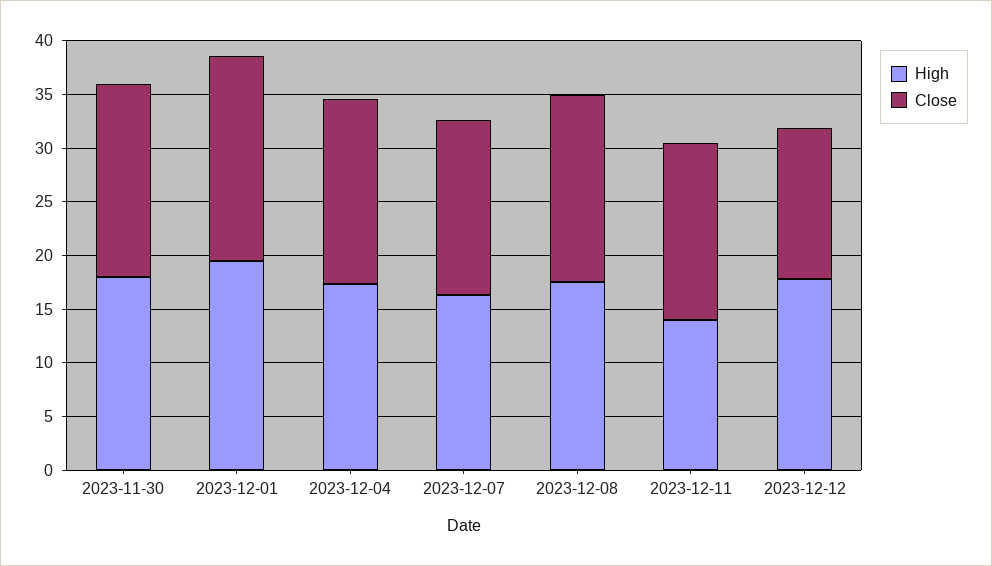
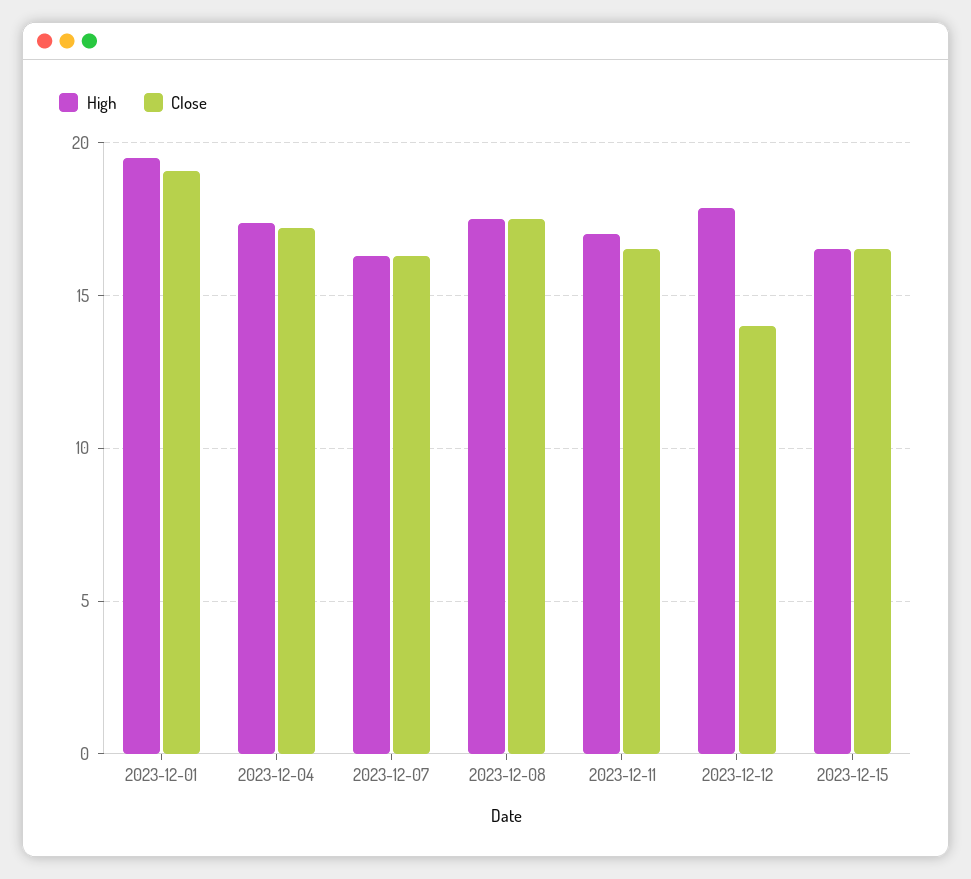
High, 2023-11-30: 18 -> none
Close, 2023-11-30: 18 -> none
High, 2023-12-11: 14 -> 17
High, 2023-12-15: none -> 16.5
Close, 2023-12-15: none -> 16.5

